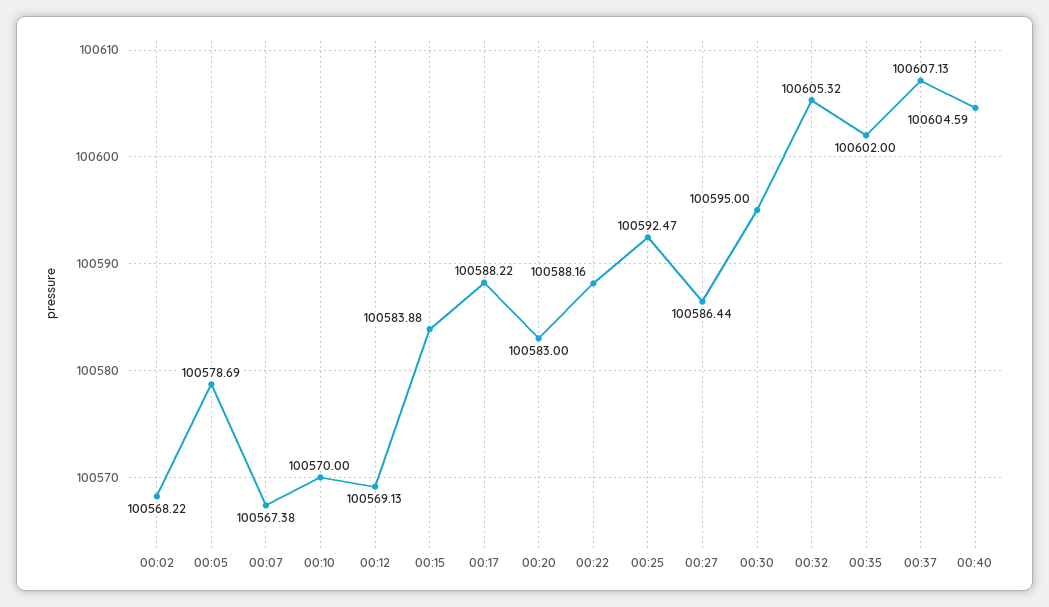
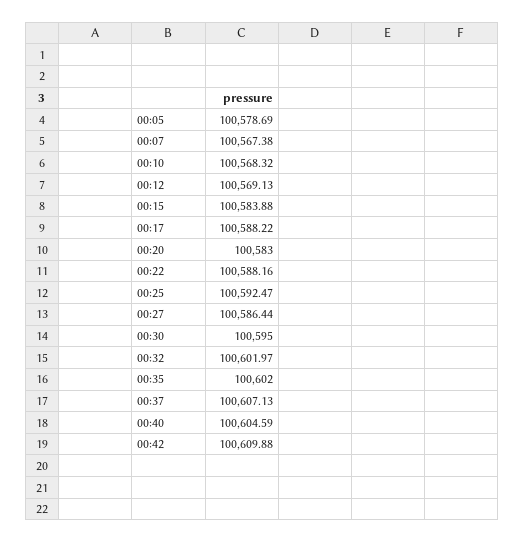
00:02: 100568.22 -> none
00:10: 100570 -> 100568.32
00:32: 100605.32 -> 100601.97
00:42: none -> 100609.88

